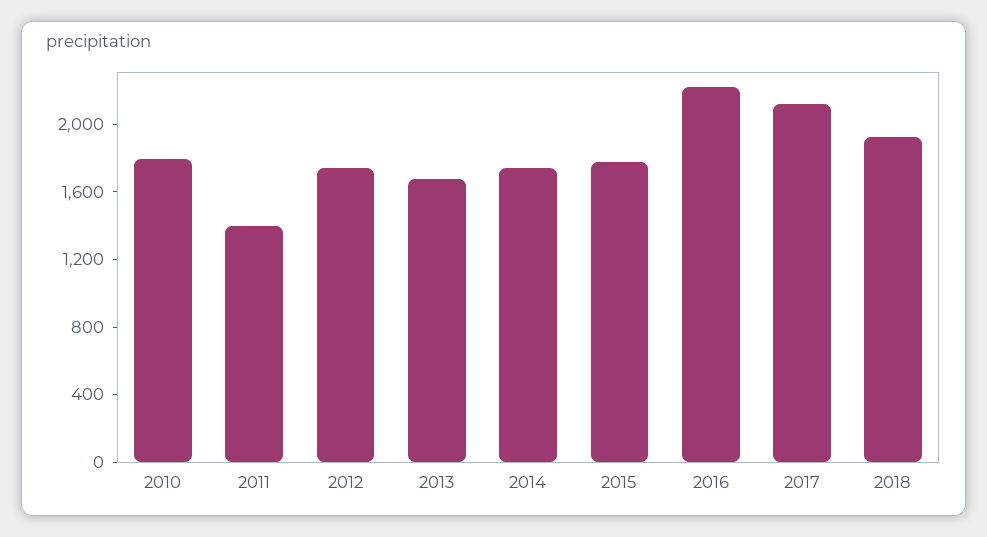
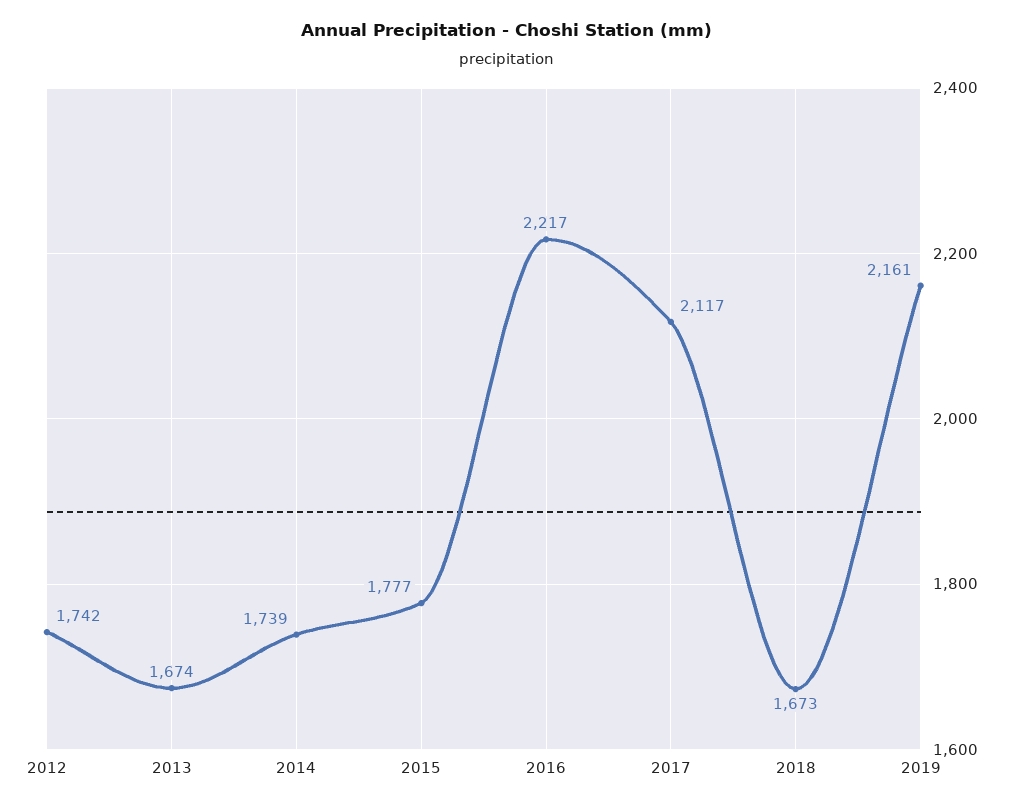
2010: 1800 -> none
2011: 1400 -> none
2018: 1900 -> 1673
2019: none -> 2161

